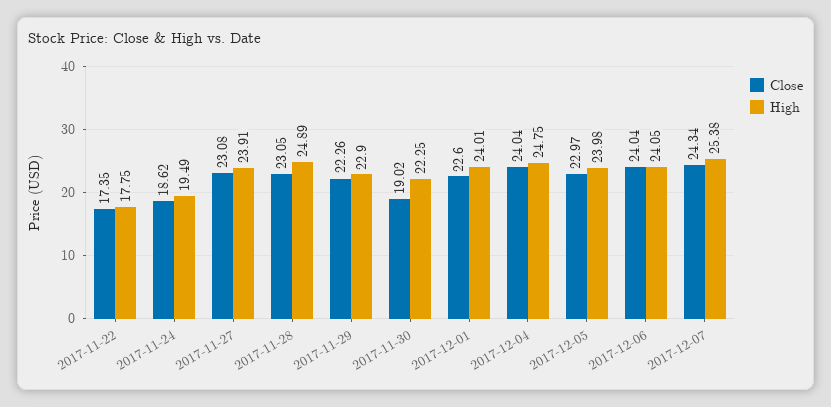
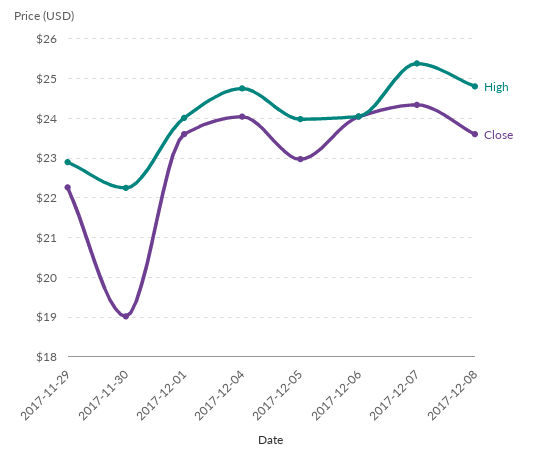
Close, 2017-11-22: 17.35 -> none
High, 2017-11-22: 17.75 -> none
Close, 2017-11-24: 18.62 -> none
High, 2017-11-24: 19.49 -> none
Close, 2017-11-27: 23.08 -> none
High, 2017-11-27: 23.91 -> none
Close, 2017-11-28: 23.05 -> none
High, 2017-11-28: 24.89 -> none
Close, 2017-12-01: 22.6 -> 23.6
High, 2017-12-08: none -> 24.8
Close, 2017-12-08: none -> 23.6

